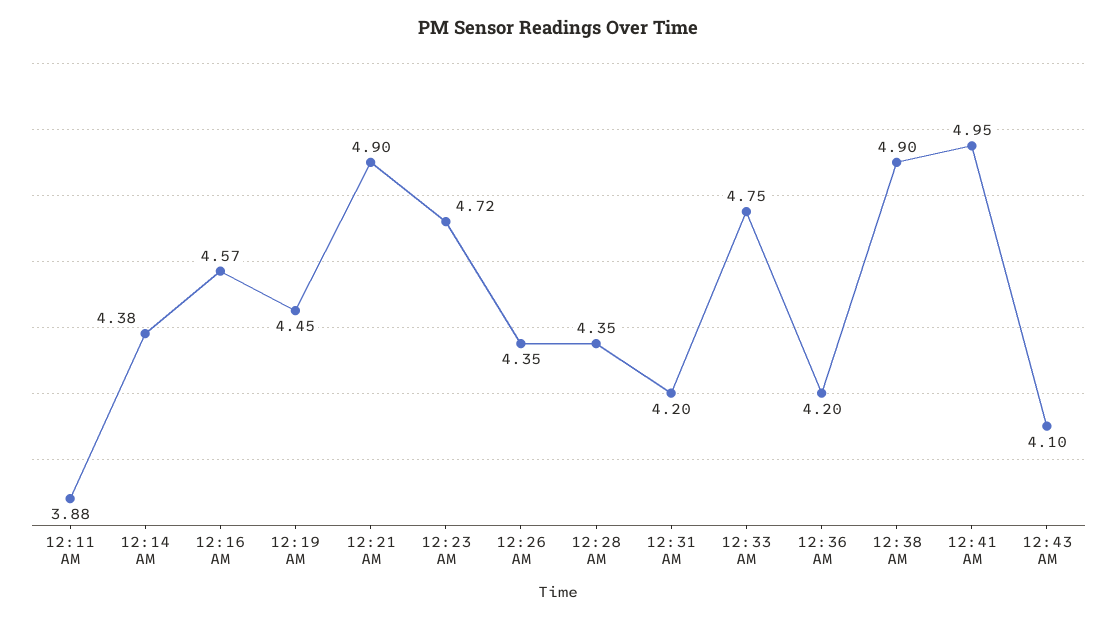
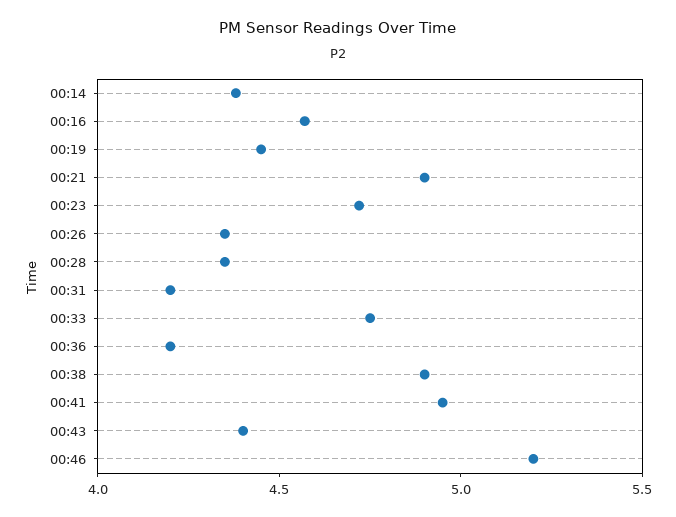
12:11 AM: 3.88 -> none
12:43 AM: 4.1 -> 4.4
00:46: none -> 5.2

